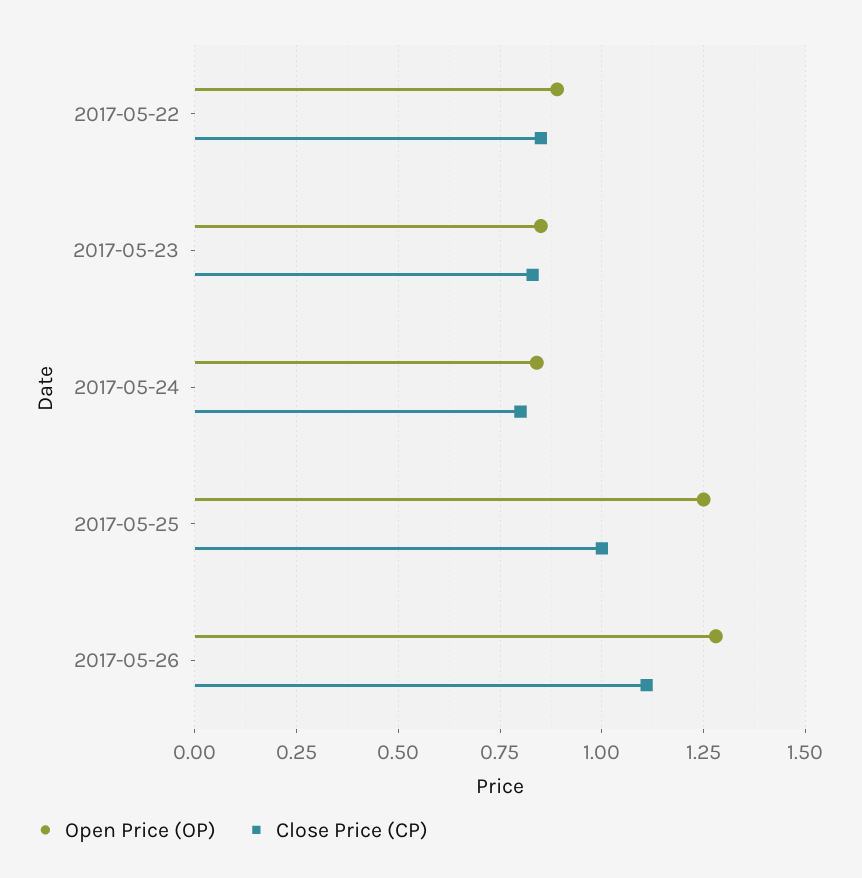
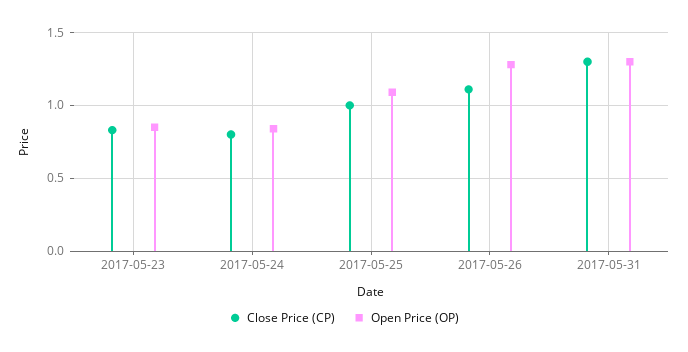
Open Price (OP), 2017-05-22: 0.9 -> none
Close Price (CP), 2017-05-22: 0.85 -> none
Open Price (OP), 2017-05-25: 1.25 -> 1.1
Close Price (CP), 2017-05-31: none -> 1.3
Open Price (OP), 2017-05-31: none -> 1.3

